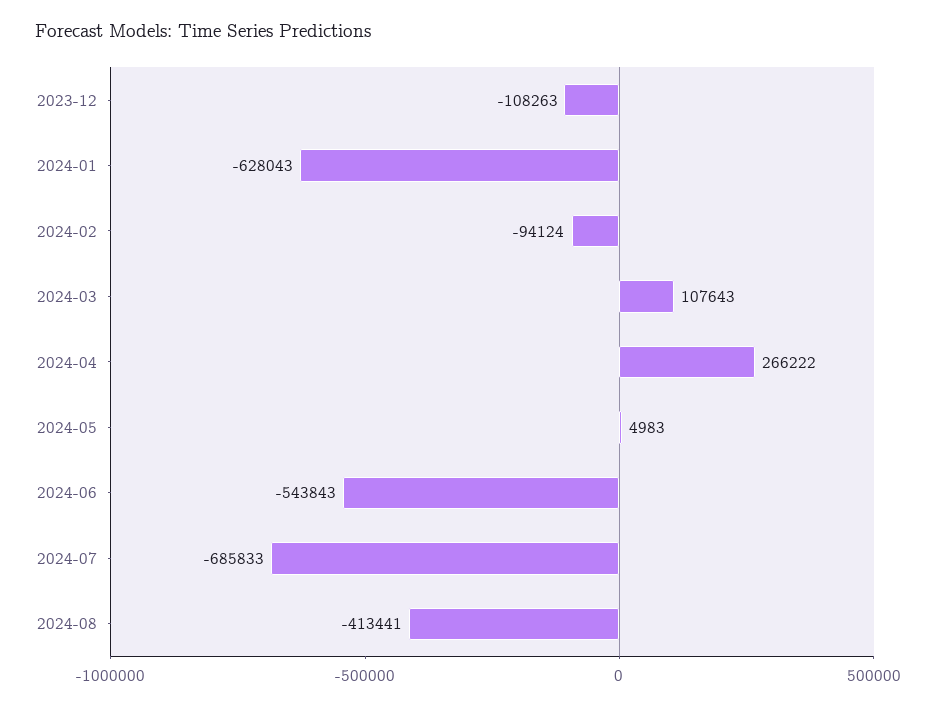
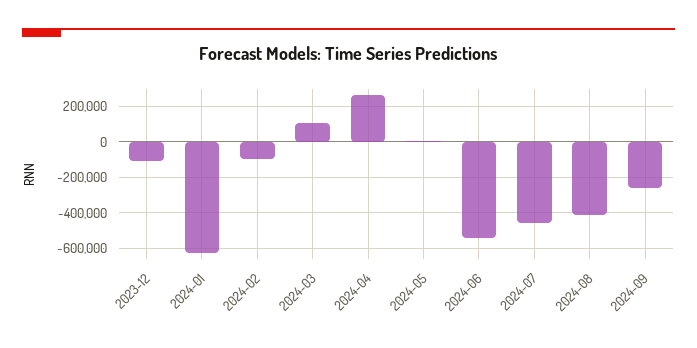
2024-07: -685833 -> -450000
2024-09: none -> -250000

